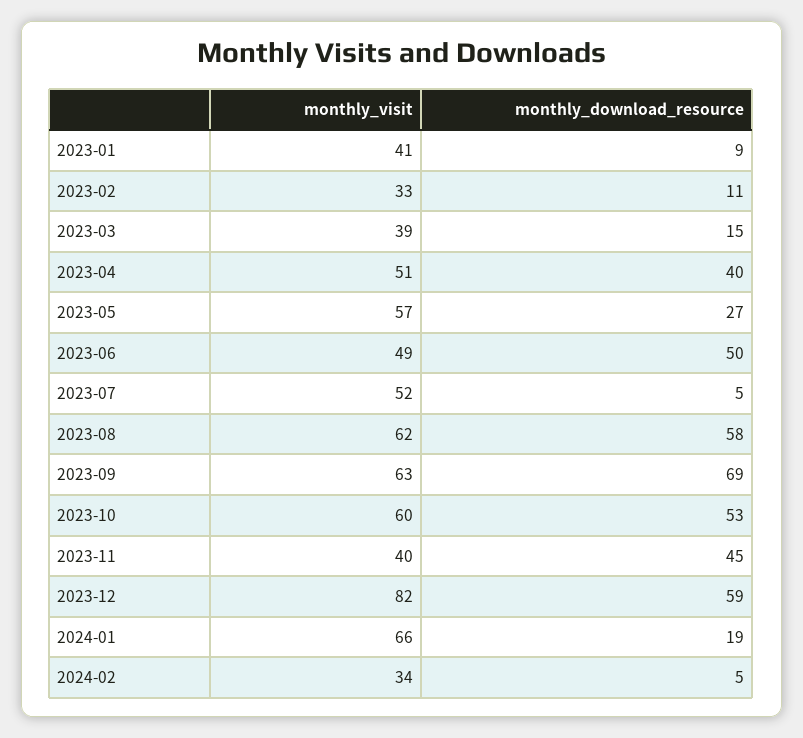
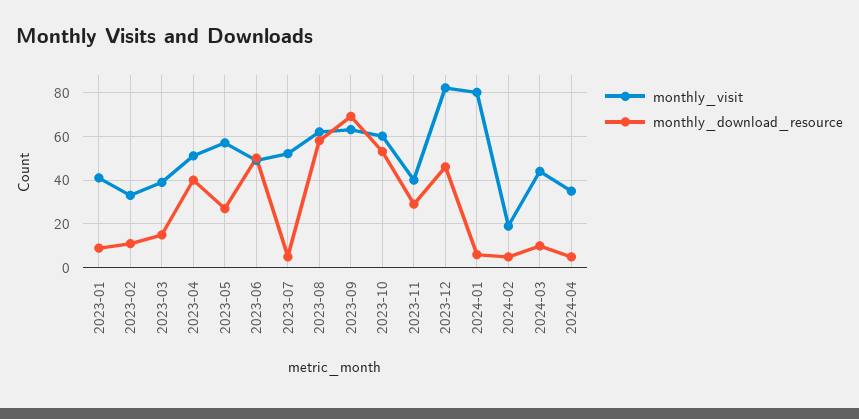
monthly_download_resource, 2023-11: 45 -> 30
monthly_download_resource, 2023-12: 59 -> 45
monthly_visit, 2024-01: 66 -> 80
monthly_download_resource, 2024-01: 19 -> 5
monthly_visit, 2024-02: 34 -> 20
monthly_visit, 2024-03: none -> 45
monthly_download_resource, 2024-03: none -> 10
monthly_visit, 2024-04: none -> 35
monthly_download_resource, 2024-04: none -> 5

